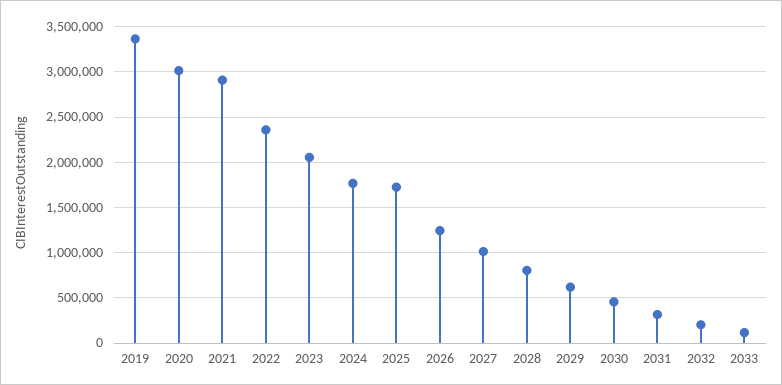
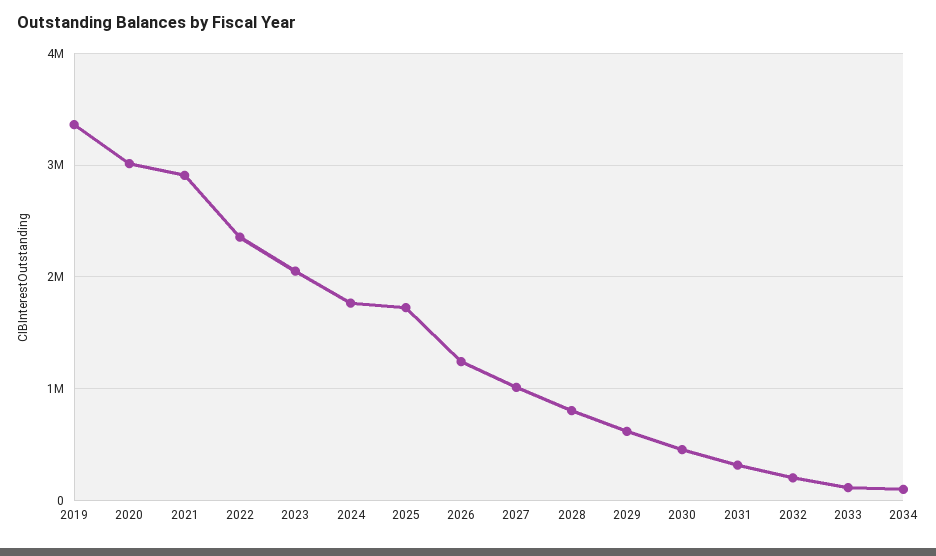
2034: none -> 100000

